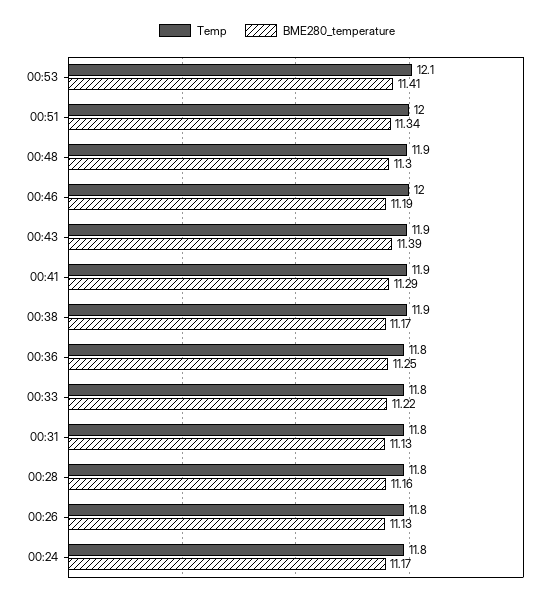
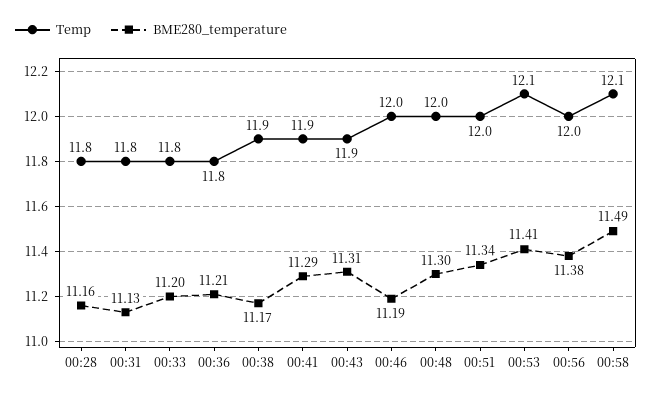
Temp, 00:48: 11.9 -> 12
BME280_temperature, 00:43: 11.39 -> 11.31
BME280_temperature, 00:36: 11.25 -> 11.21
BME280_temperature, 00:33: 11.22 -> 11.2
Temp, 00:26: 11.8 -> none
BME280_temperature, 00:26: 11.13 -> none
Temp, 00:24: 11.8 -> none
BME280_temperature, 00:24: 11.17 -> none
Temp, 00:56: none -> 12
BME280_temperature, 00:56: none -> 11.38
Temp, 00:58: none -> 12.1
BME280_temperature, 00:58: none -> 11.49

